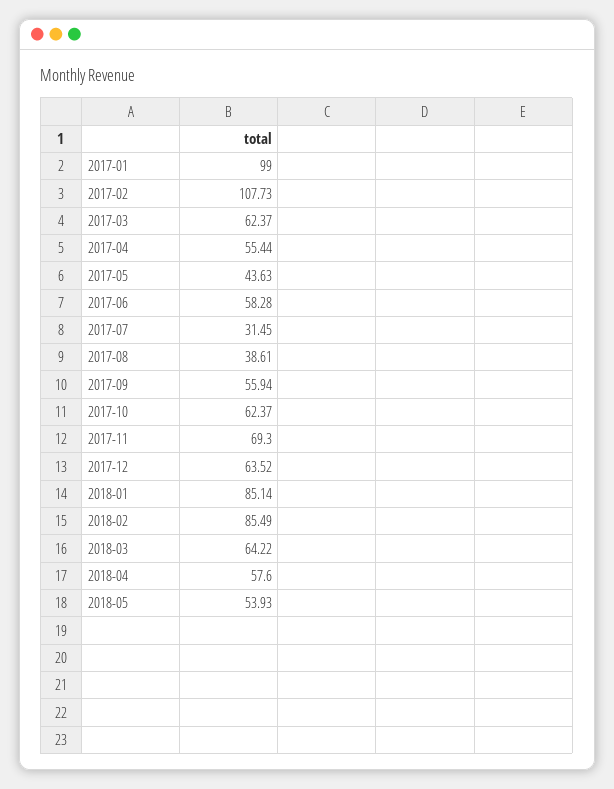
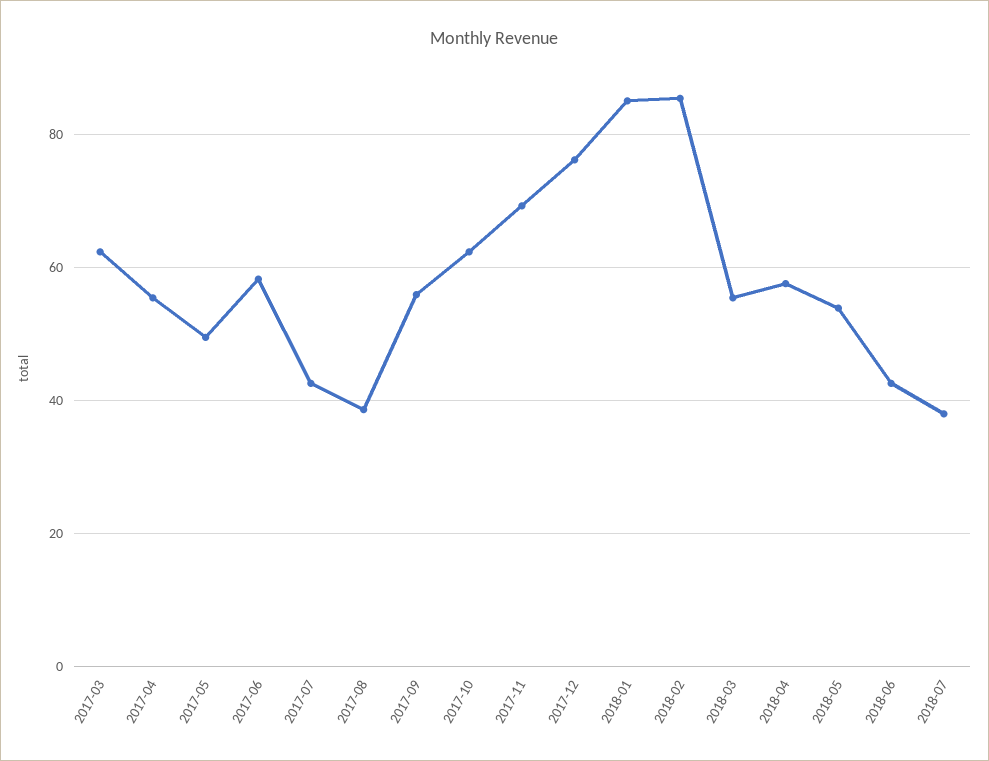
2017-01: 99 -> none
2017-02: 107.73 -> none
2017-05: 43.63 -> 50
2017-07: 31.45 -> 42
2017-12: 63.52 -> 76
2018-03: 64.22 -> 56
2018-06: none -> 42
2018-07: none -> 38

